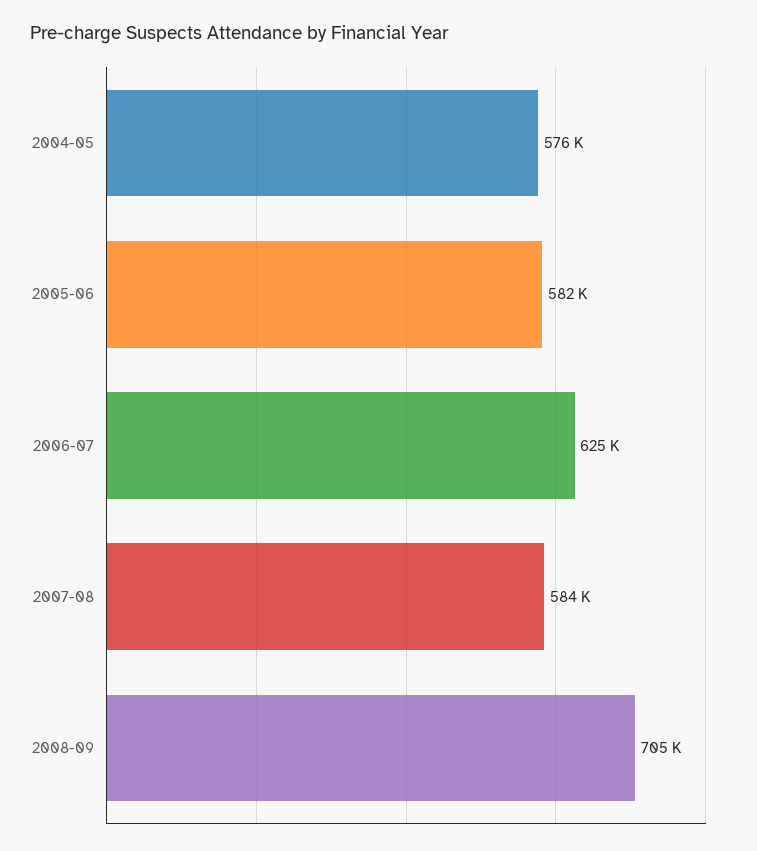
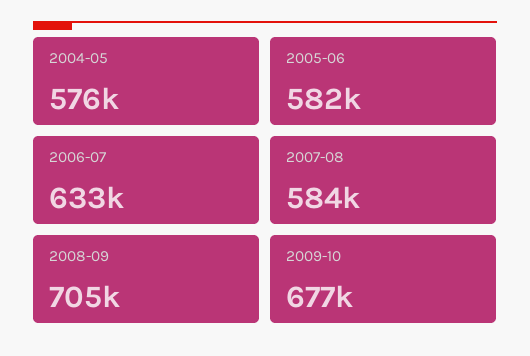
2006-07: 625000 -> 633000
2009-10: none -> 677000

